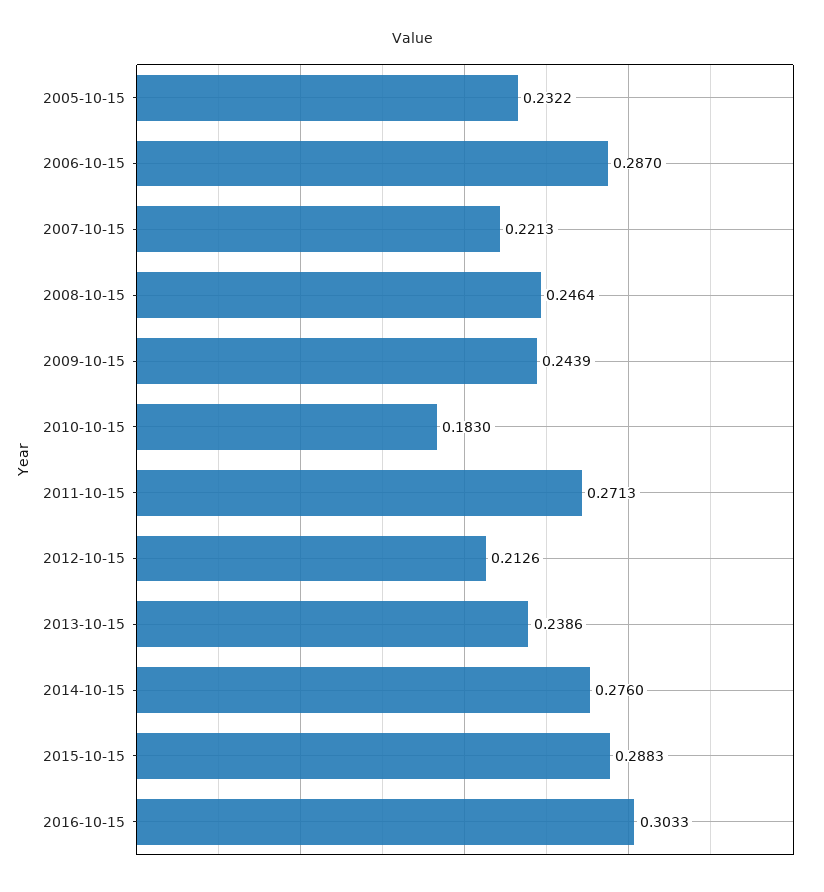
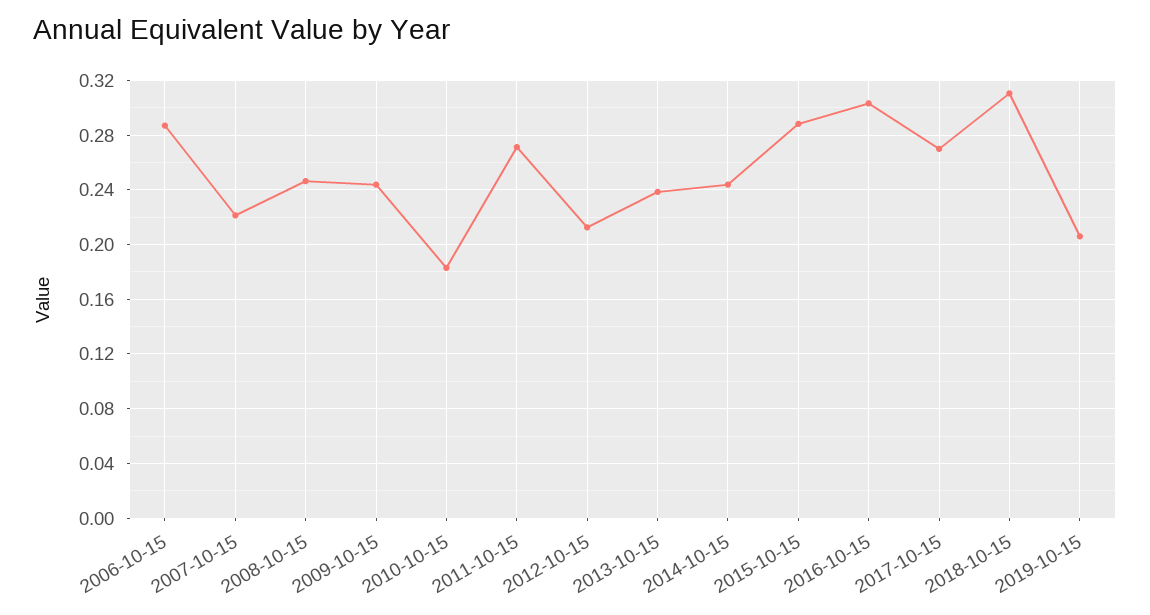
2005-10-15: 0.2322 -> none
2014-10-15: 0.276 -> 0.245
2017-10-15: none -> 0.27
2018-10-15: none -> 0.31
2019-10-15: none -> 0.205

